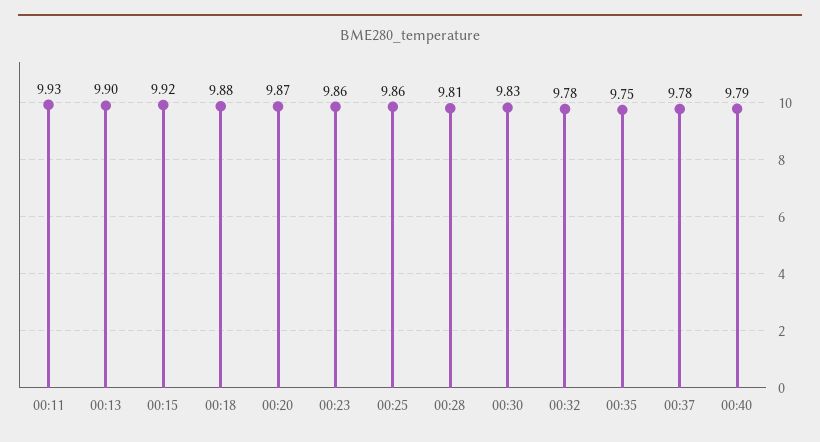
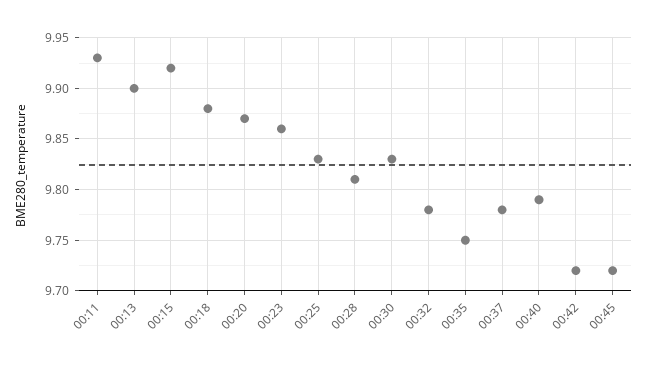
00:25: 9.86 -> 9.83
00:42: none -> 9.72
00:45: none -> 9.72

